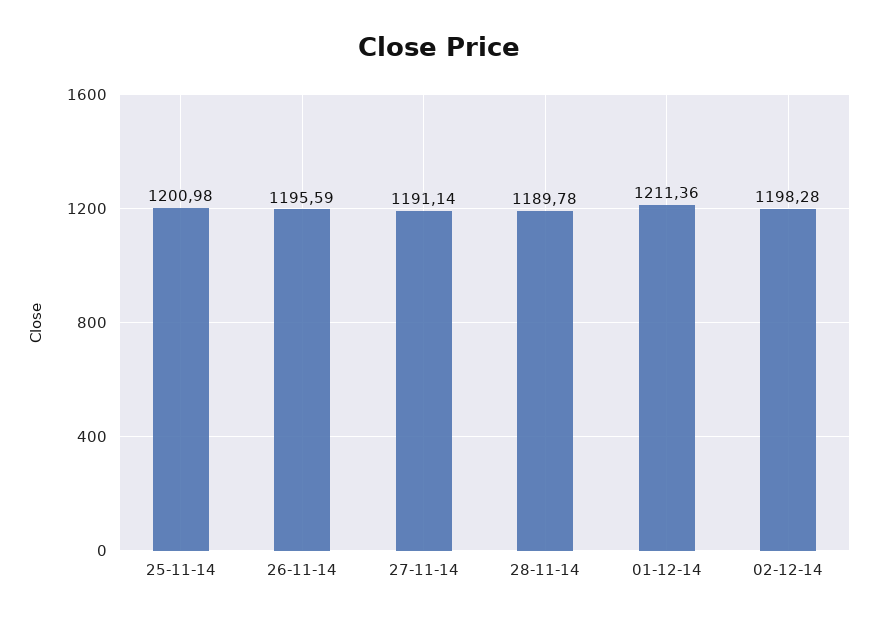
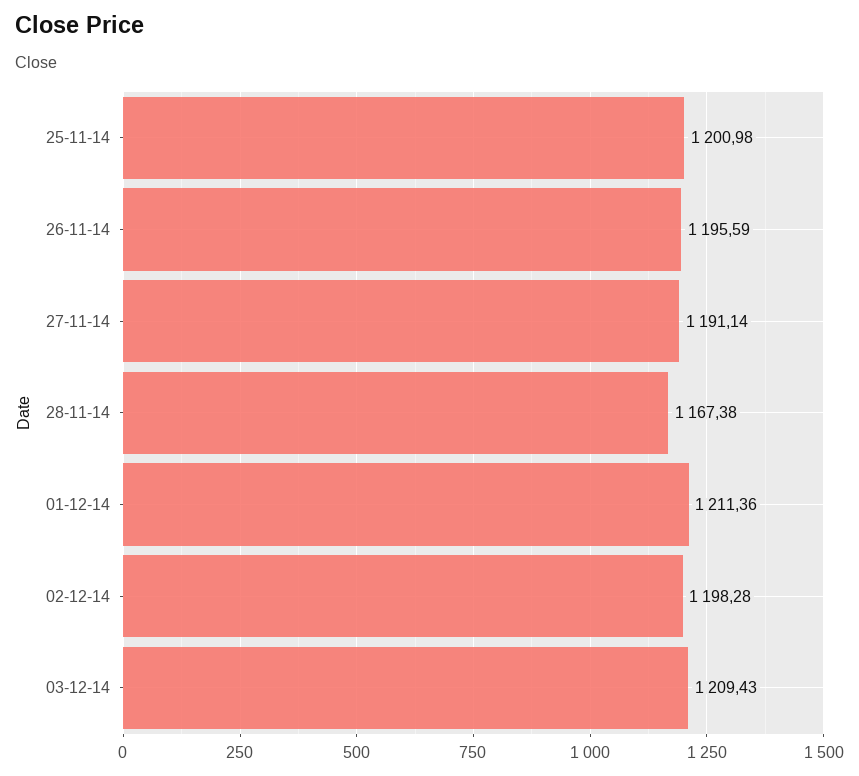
28-11-14: 1189.78 -> 1167.38
03-12-14: none -> 1209.43

